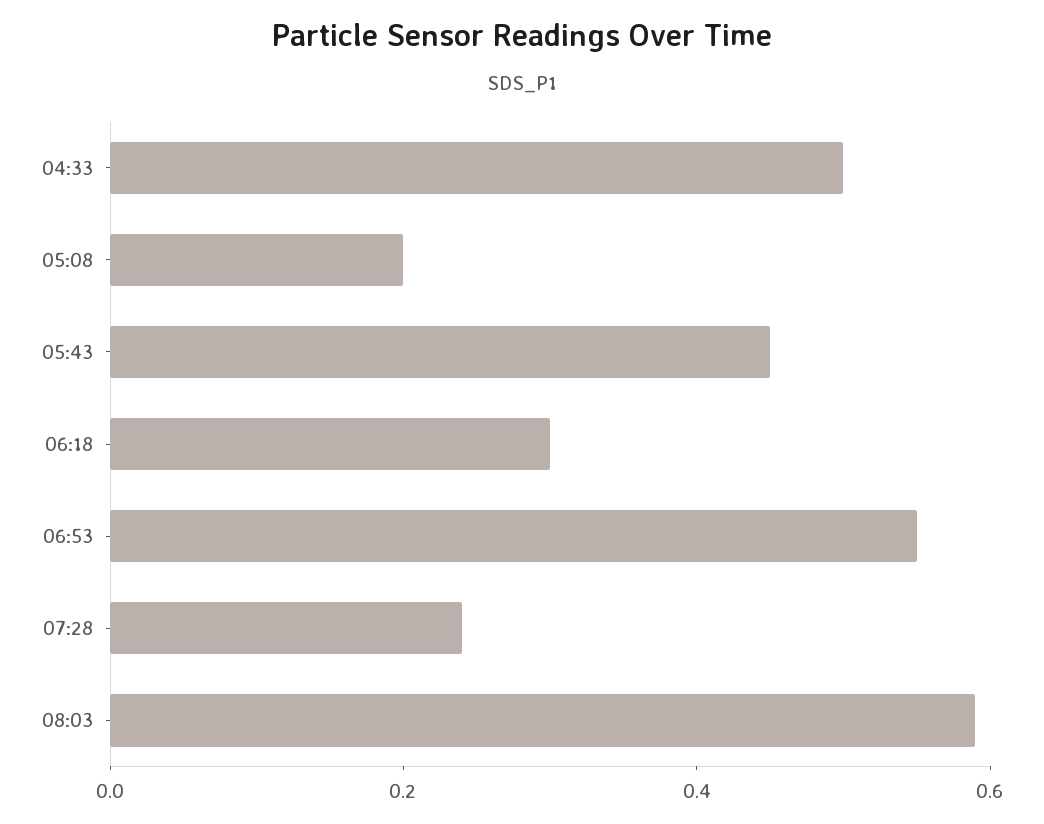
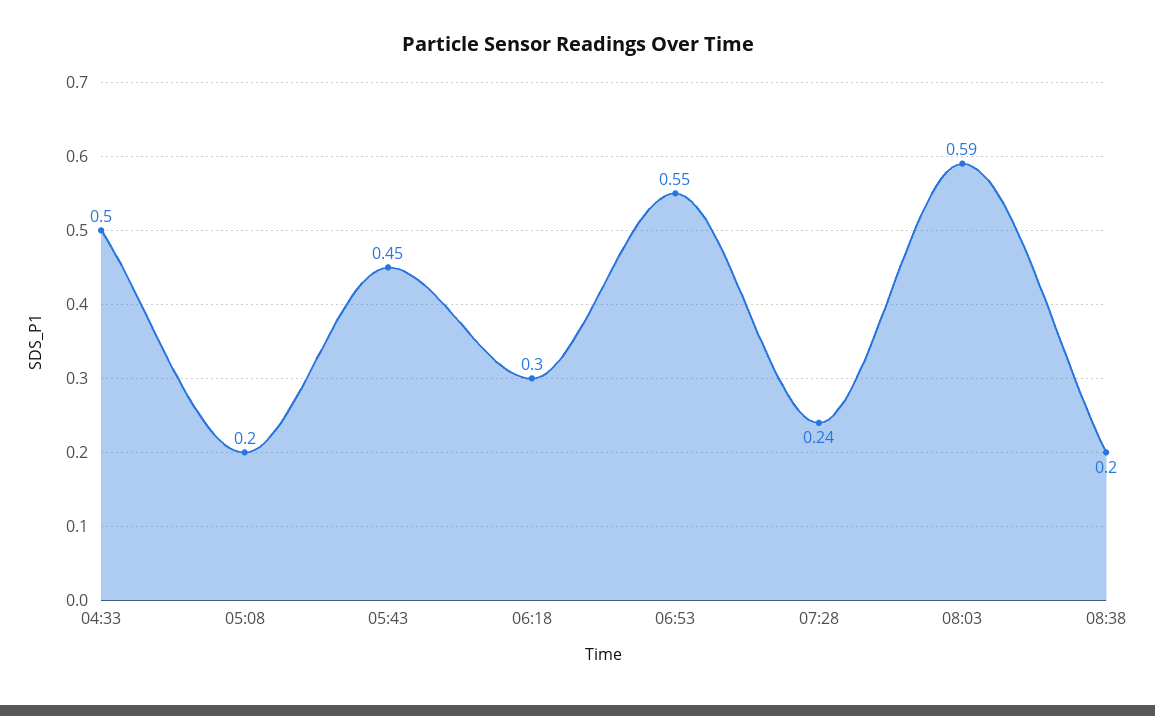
08:38: none -> 0.2

